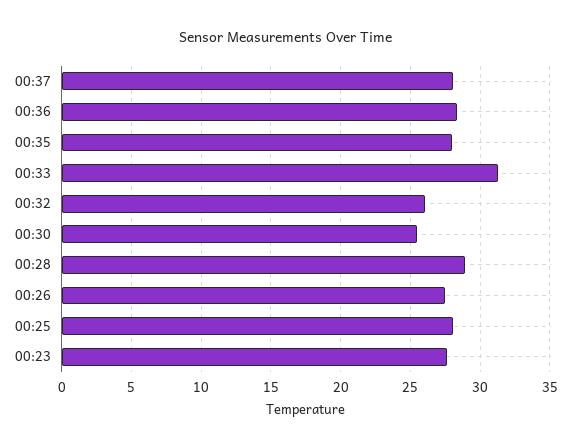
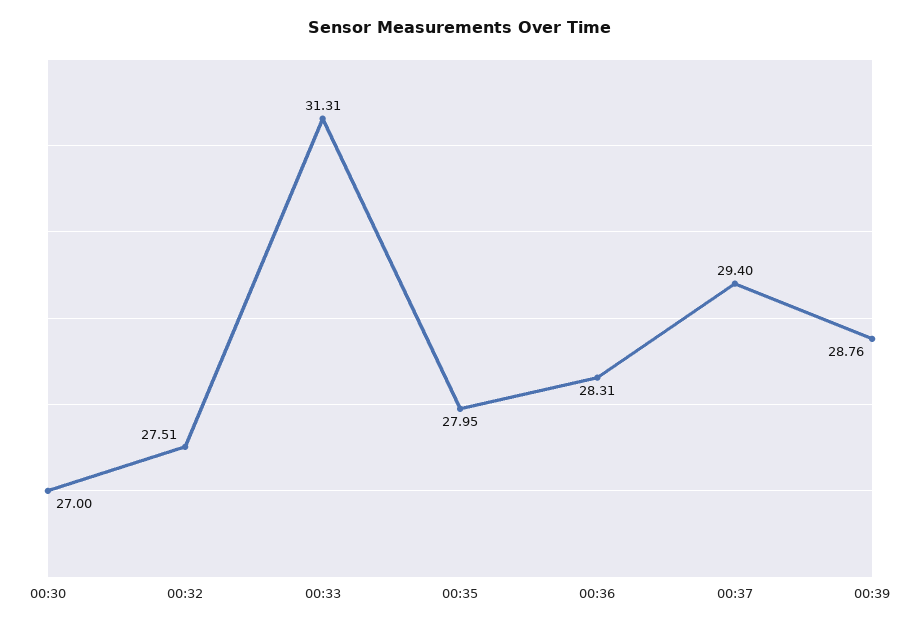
00:37: 28 -> 29.4
00:32: 26 -> 27.51
00:30: 25.5 -> 27
00:28: 29 -> none
00:26: 27.5 -> none
00:25: 28 -> none
00:23: 27.5 -> none
00:39: none -> 28.76

